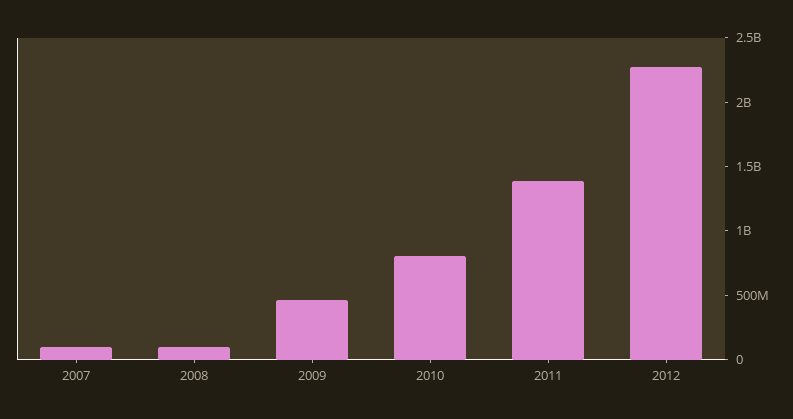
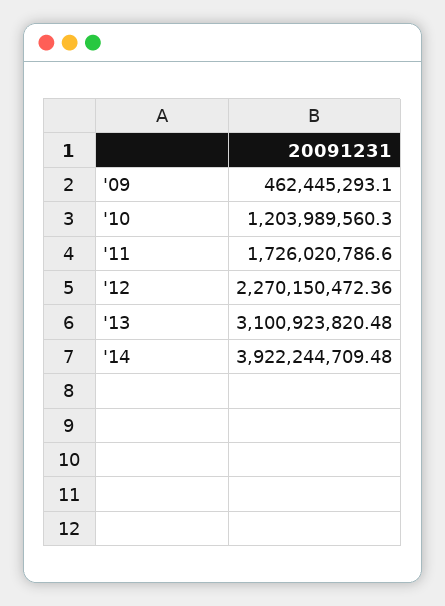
2007: 100000000 -> none
2008: 100000000 -> none
2010: 800000000 -> 1203989560.3
2011: 1400000000 -> 1726020786.6
'13: none -> 3100923820.48
'14: none -> 3922244709.48

